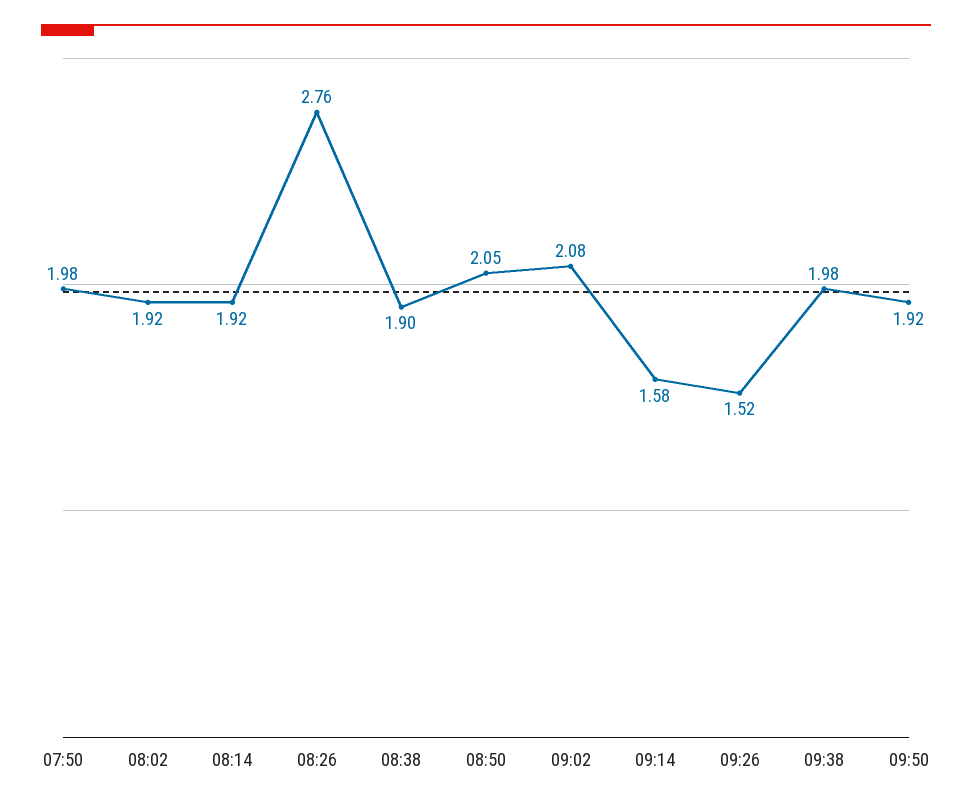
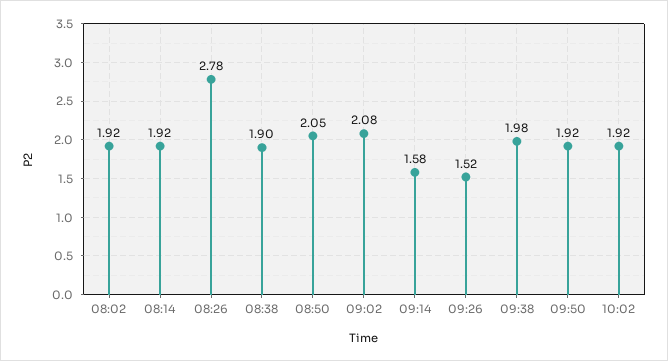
07:50: 1.98 -> none
08:26: 2.76 -> 2.78
10:02: none -> 1.92

